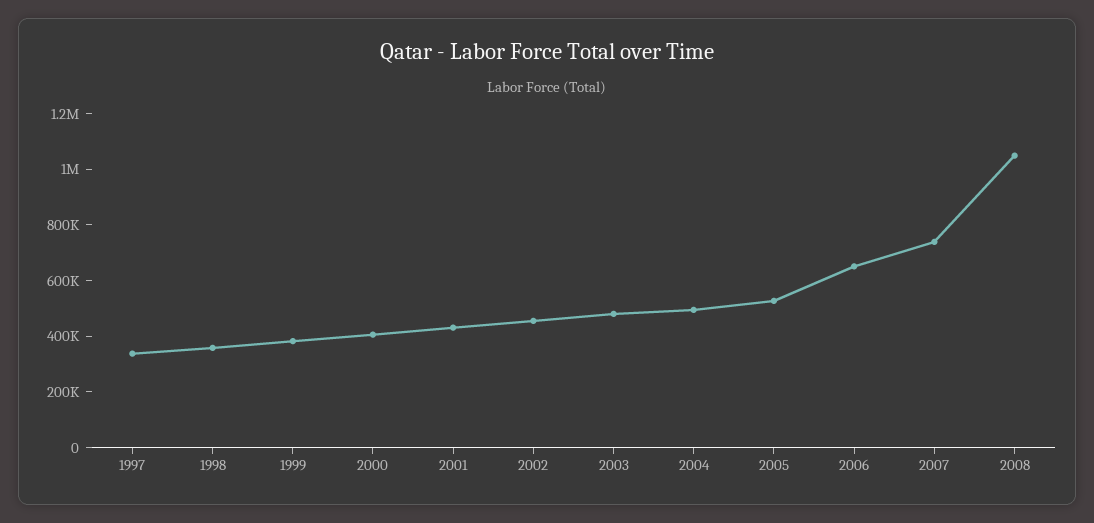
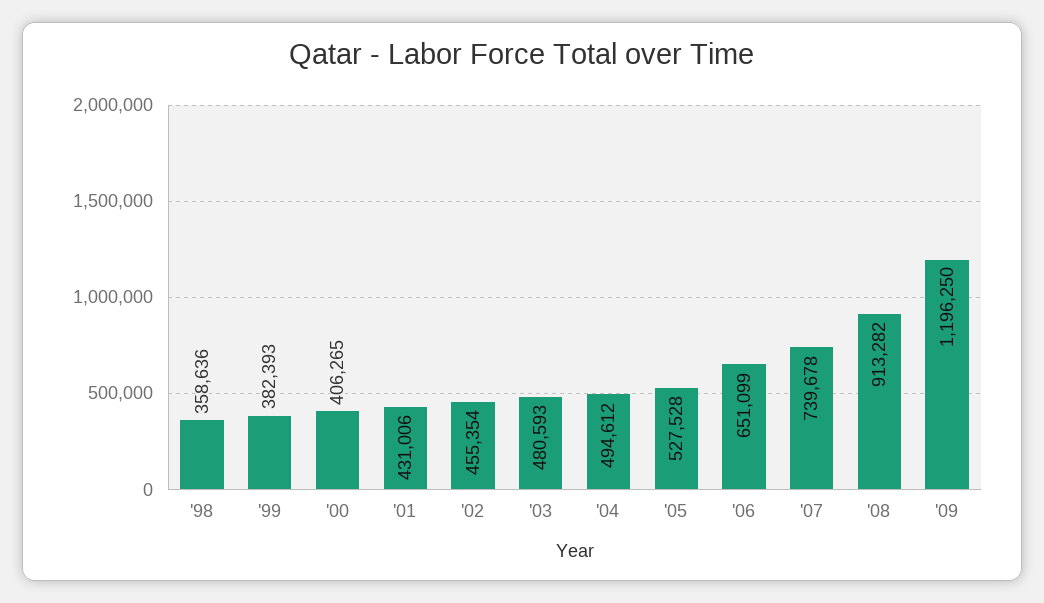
1997: 350000 -> none
2008: 1050000 -> 913282
'09: none -> 1196250

